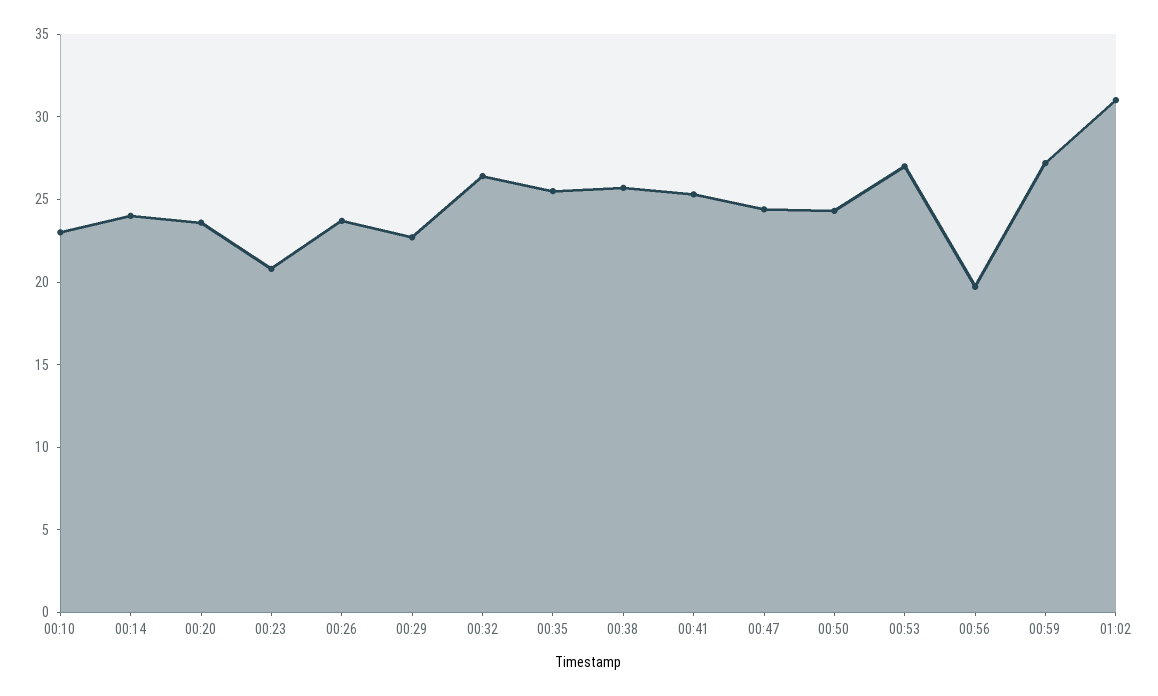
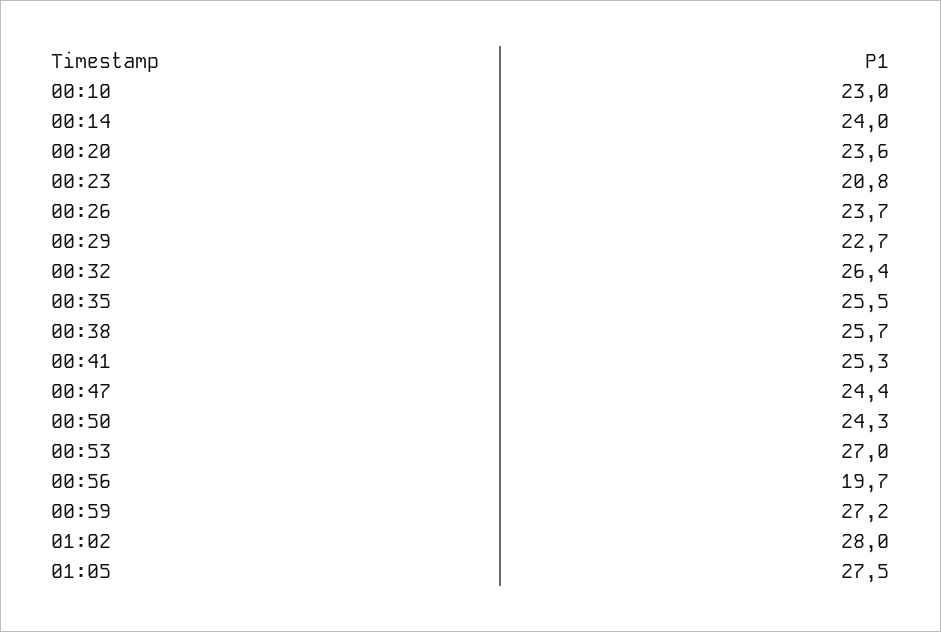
01:02: 31 -> 28
01:05: none -> 27.5

